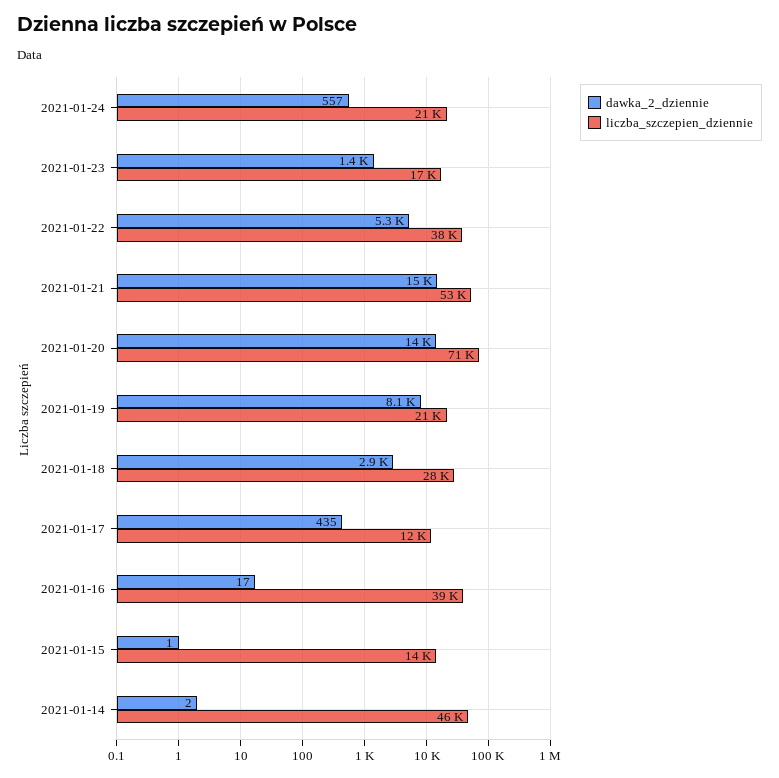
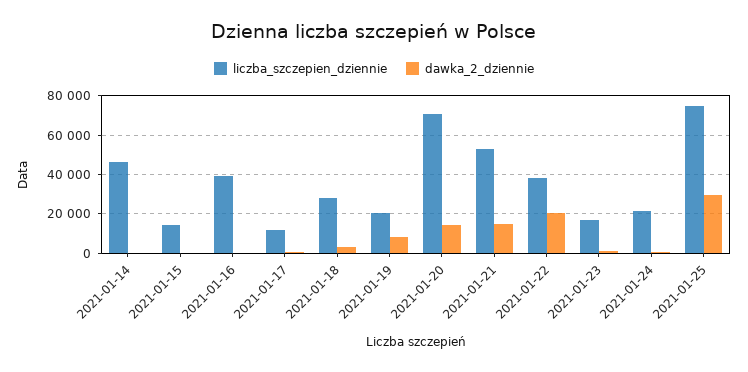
dawka_2_dziennie, 2021-01-22: 5300 -> 20000
liczba_szczepien_dziennie, 2021-01-25: none -> 75000
dawka_2_dziennie, 2021-01-25: none -> 30000

